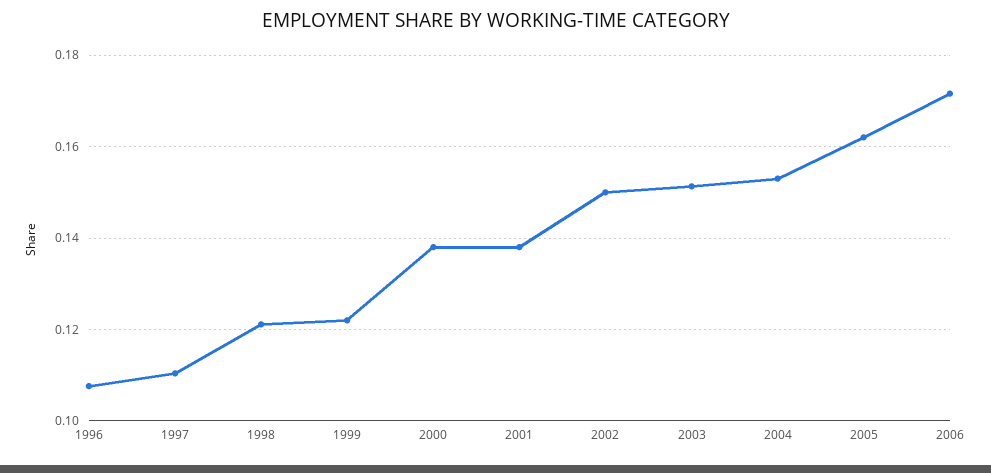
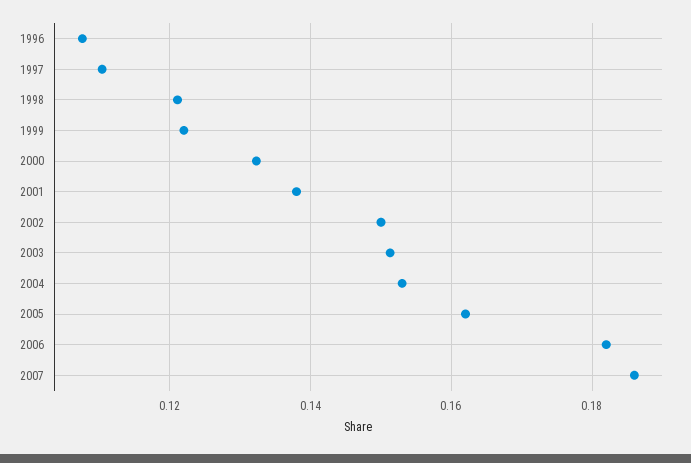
2000: 0.138 -> 0.132
2006: 0.172 -> 0.182
2007: none -> 0.186

